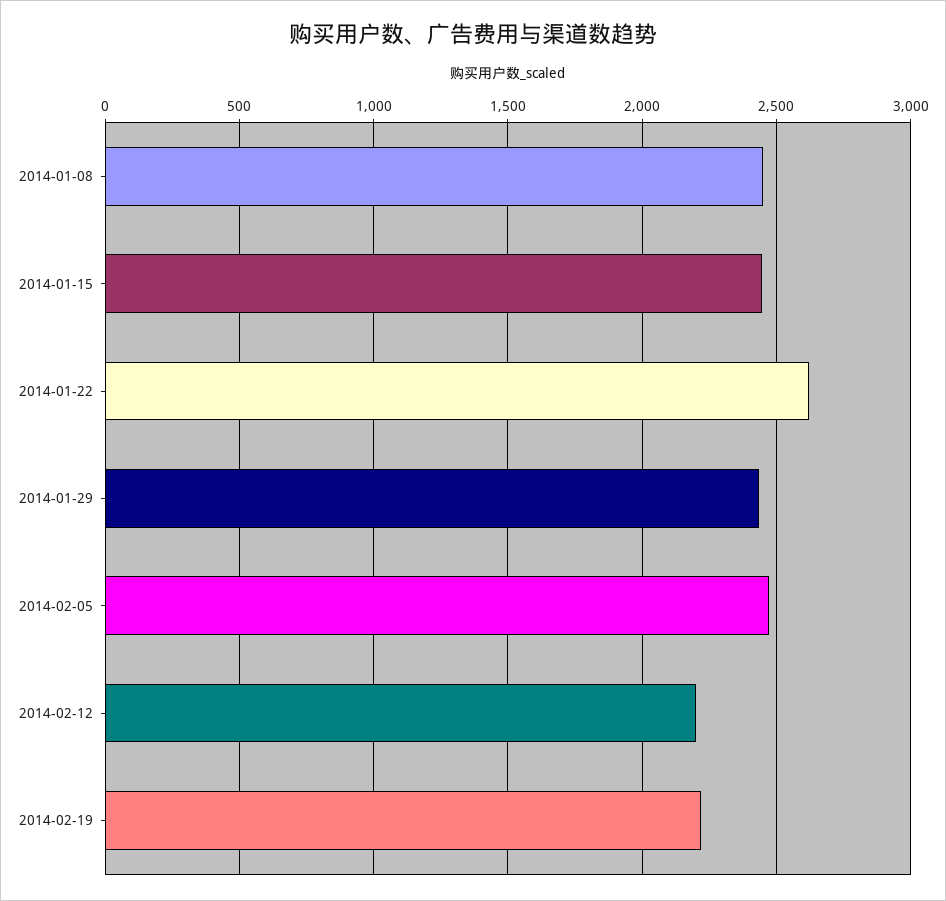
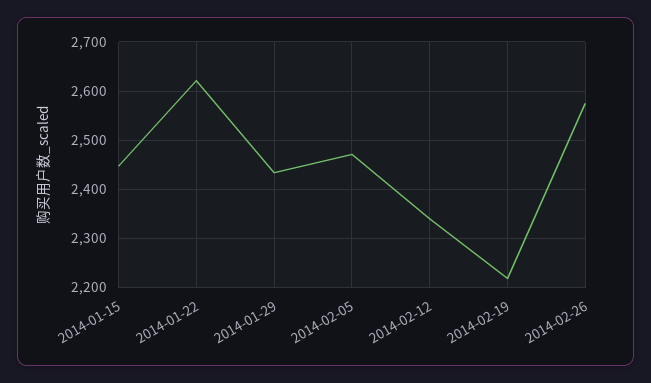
2014-01-08: 2450 -> none
2014-02-12: 2200 -> 2340
2014-02-26: none -> 2580

